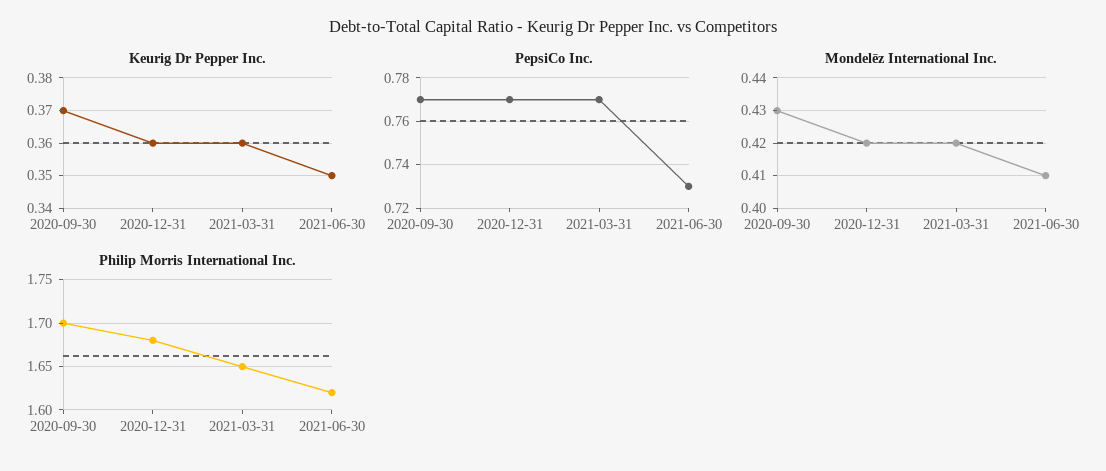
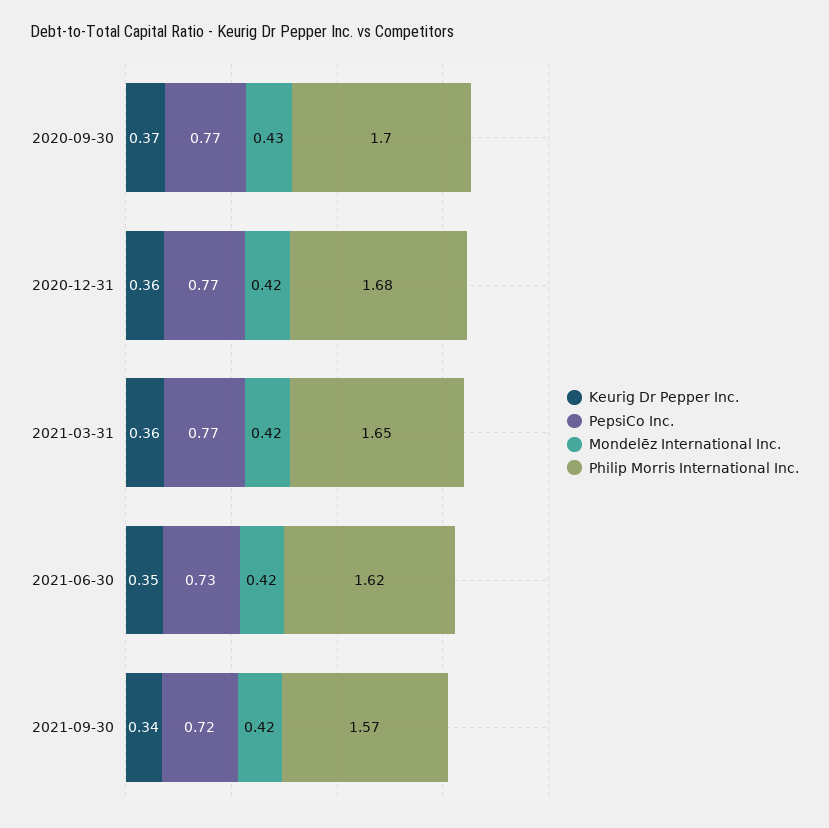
Mondelēz International Inc., 2021-06-30: 0.41 -> 0.42
Keurig Dr Pepper Inc., 2021-09-30: none -> 0.34
PepsiCo Inc., 2021-09-30: none -> 0.72
Mondelēz International Inc., 2021-09-30: none -> 0.42
Philip Morris International Inc., 2021-09-30: none -> 1.57

